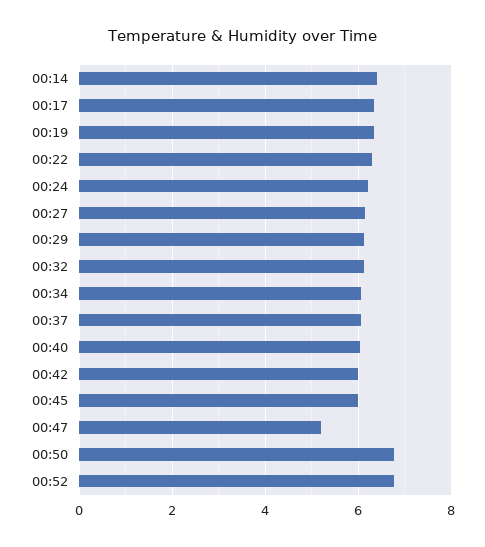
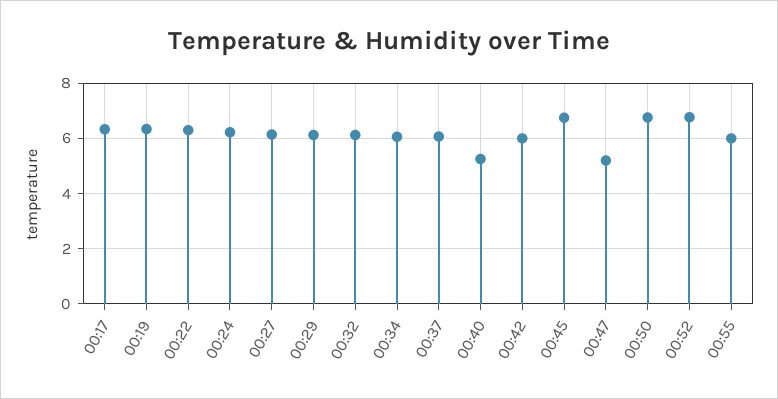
00:14: 6.4 -> none
00:40: 6 -> 5.25
00:45: 6 -> 6.75
00:55: none -> 6

